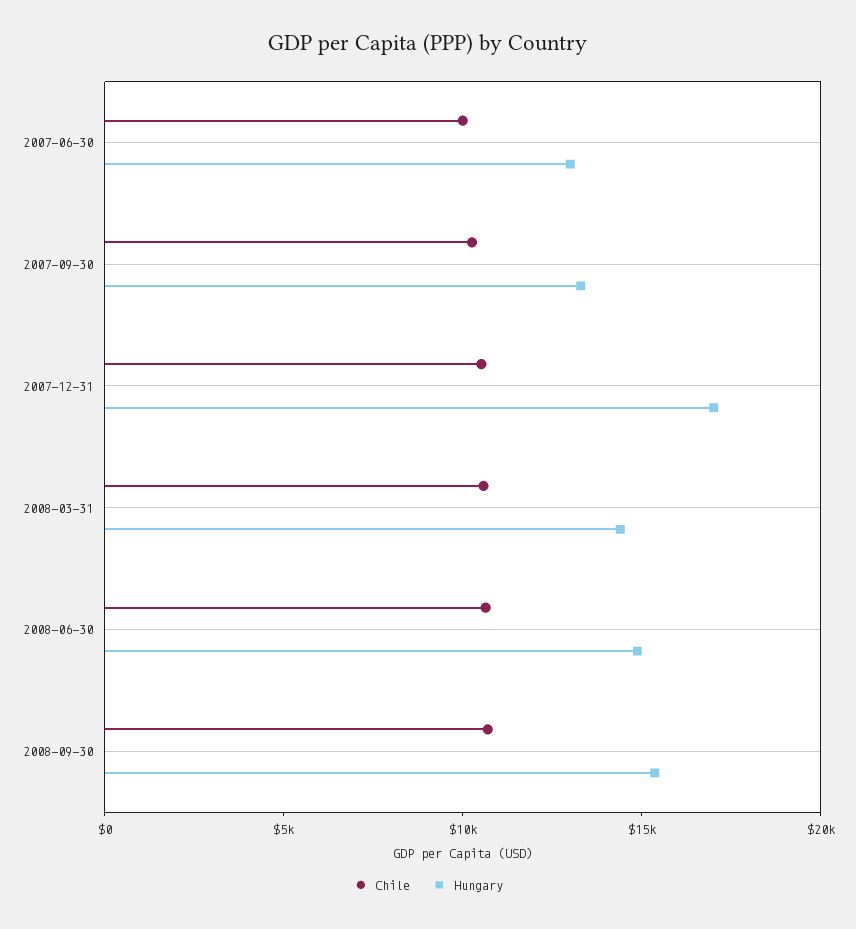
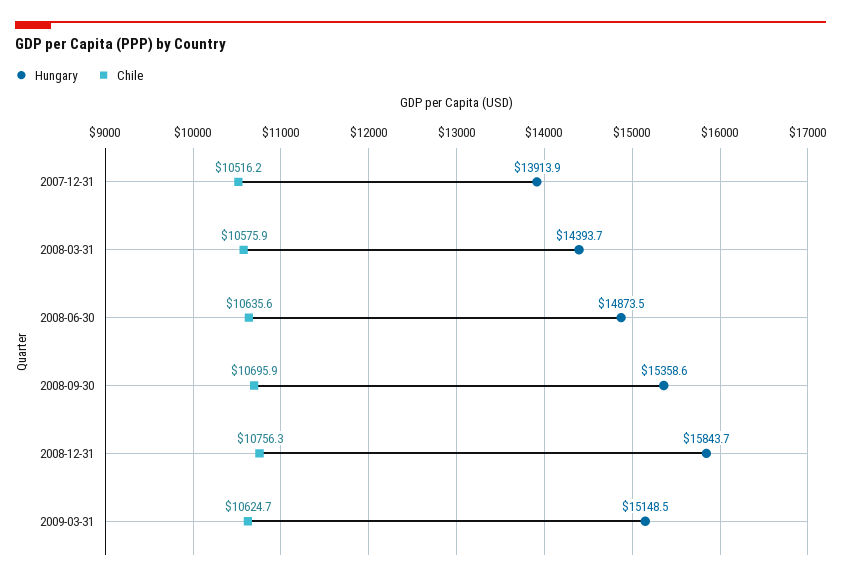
Chile, 2007-06-30: 10000 -> none
Hungary, 2007-06-30: 13000 -> none
Chile, 2007-09-30: 10000 -> none
Hungary, 2007-09-30: 13000 -> none
Hungary, 2007-12-31: 17000 -> 13913.9
Hungary, 2008-12-31: none -> 15843.7
Chile, 2008-12-31: none -> 10756.3
Hungary, 2009-03-31: none -> 15148.5
Chile, 2009-03-31: none -> 10624.7

